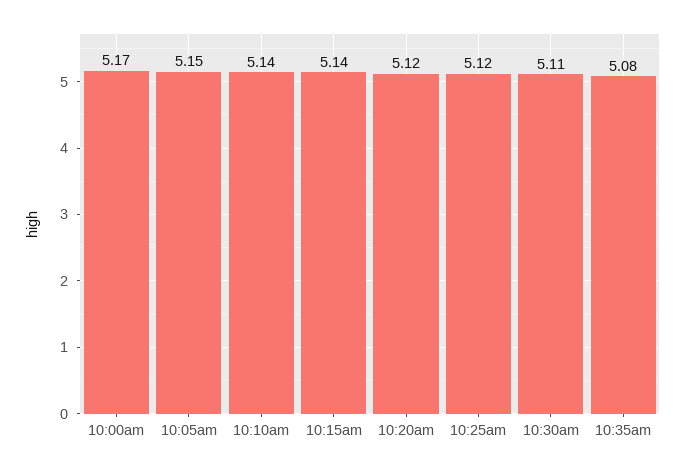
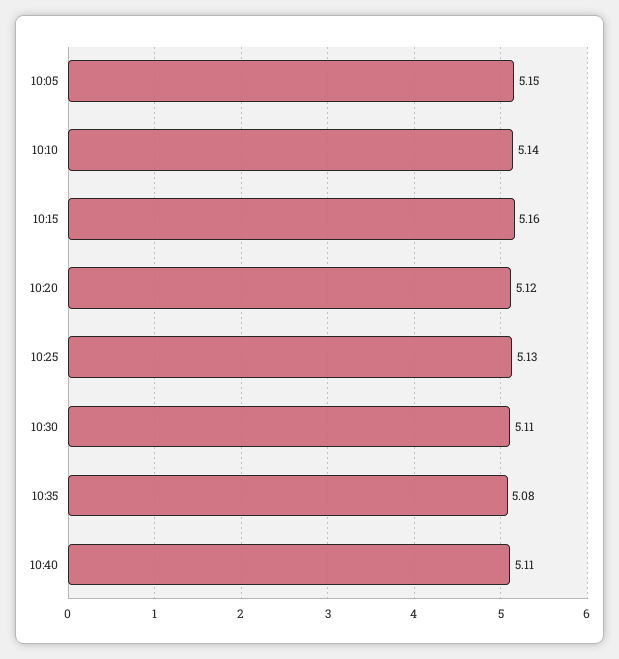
10:00am: 5.17 -> none
10:15am: 5.14 -> 5.16
10:25am: 5.12 -> 5.13
10:40: none -> 5.11

